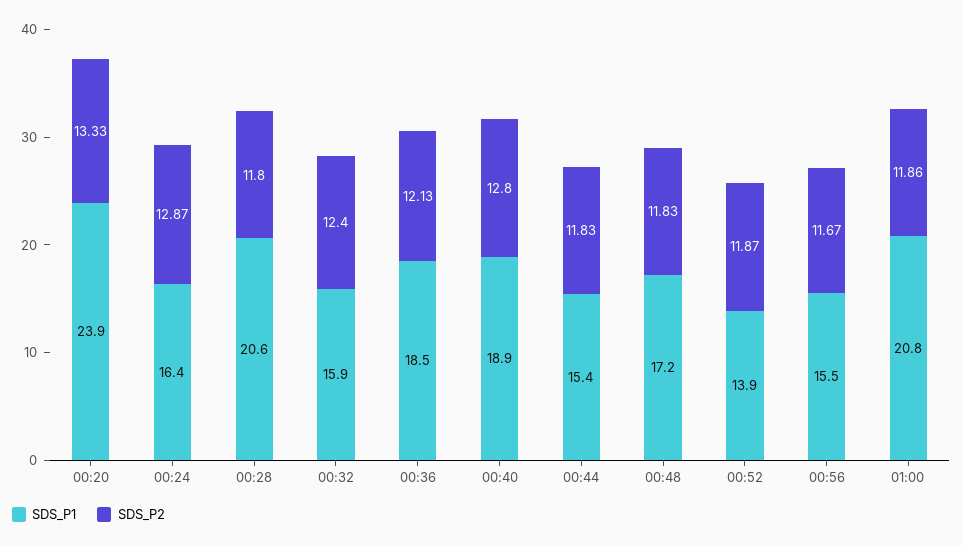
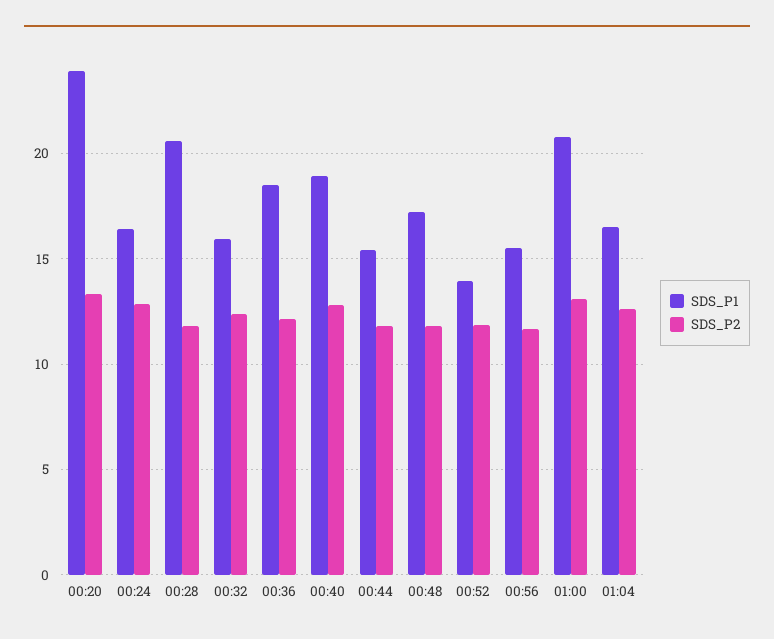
SDS_P2, 01:00: 11.86 -> 13
SDS_P1, 01:04: none -> 16.5
SDS_P2, 01:04: none -> 12.5

